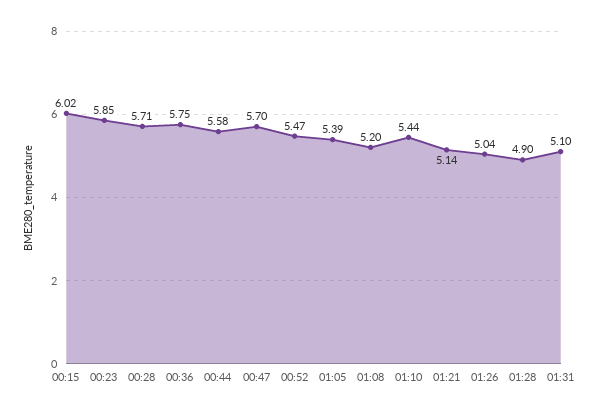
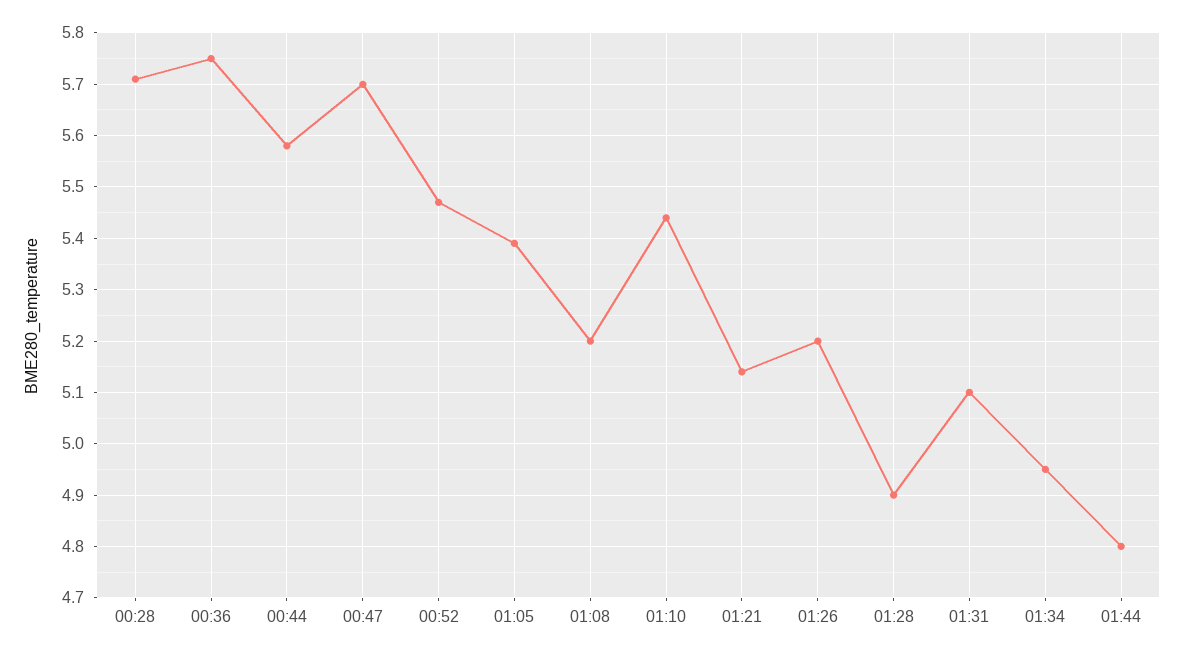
00:15: 6.02 -> none
00:23: 5.85 -> none
01:26: 5.04 -> 5.2
01:34: none -> 4.95
01:44: none -> 4.8

